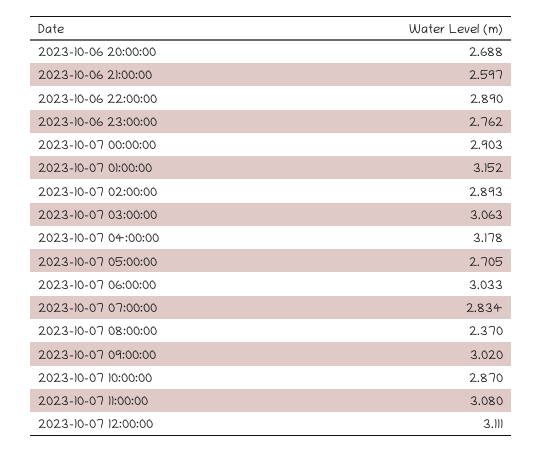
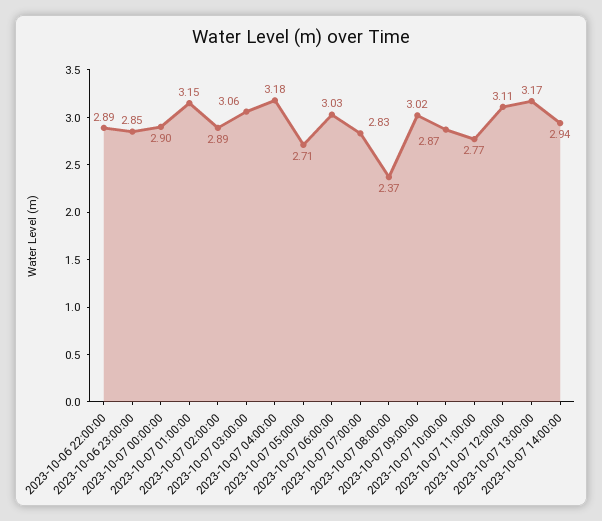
2023-10-06 20:00:00: 2.688 -> none
2023-10-06 21:00:00: 2.597 -> none
2023-10-06 23:00:00: 2.762 -> 2.85
2023-10-07 11:00:00: 3.08 -> 2.77
2023-10-07 13:00:00: none -> 3.17
2023-10-07 14:00:00: none -> 2.94

